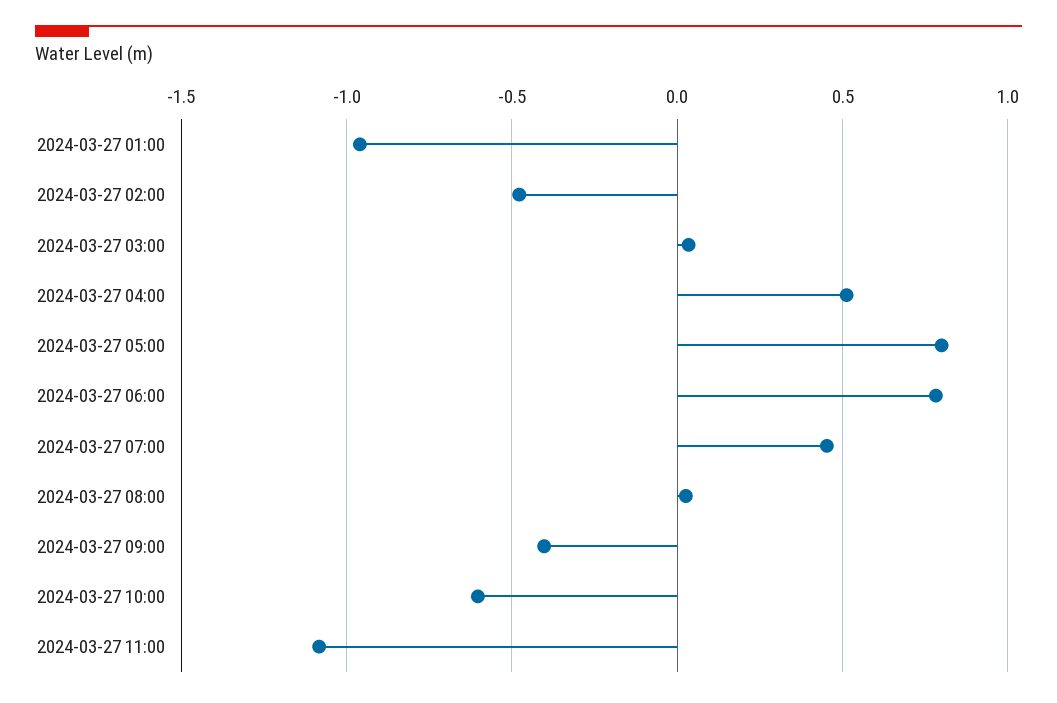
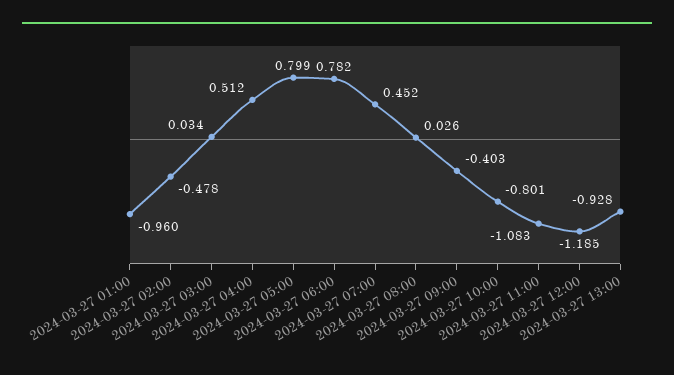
2024-03-27 10:00: -0.6 -> -0.801
2024-03-27 12:00: none -> -1.185
2024-03-27 13:00: none -> -0.928

